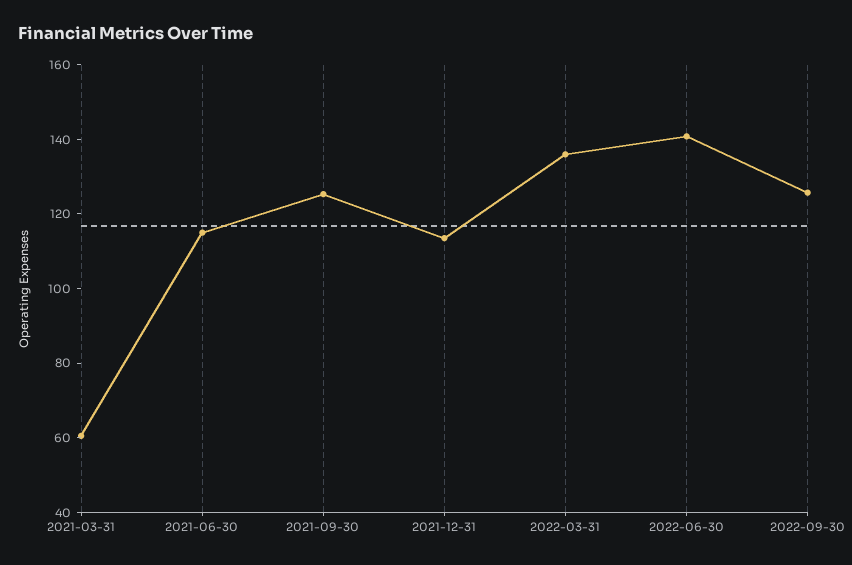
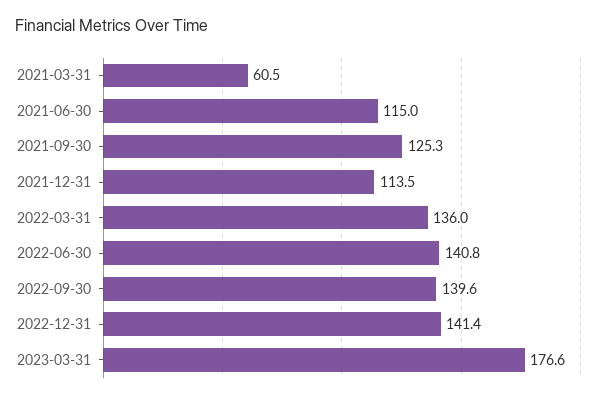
2022-09-30: 125 -> 139.6
2022-12-31: none -> 141.4
2023-03-31: none -> 176.6

